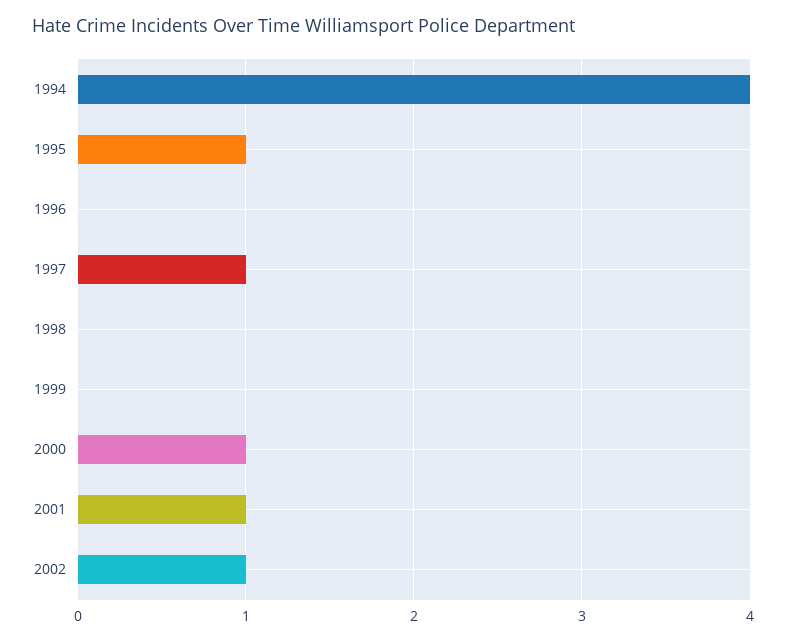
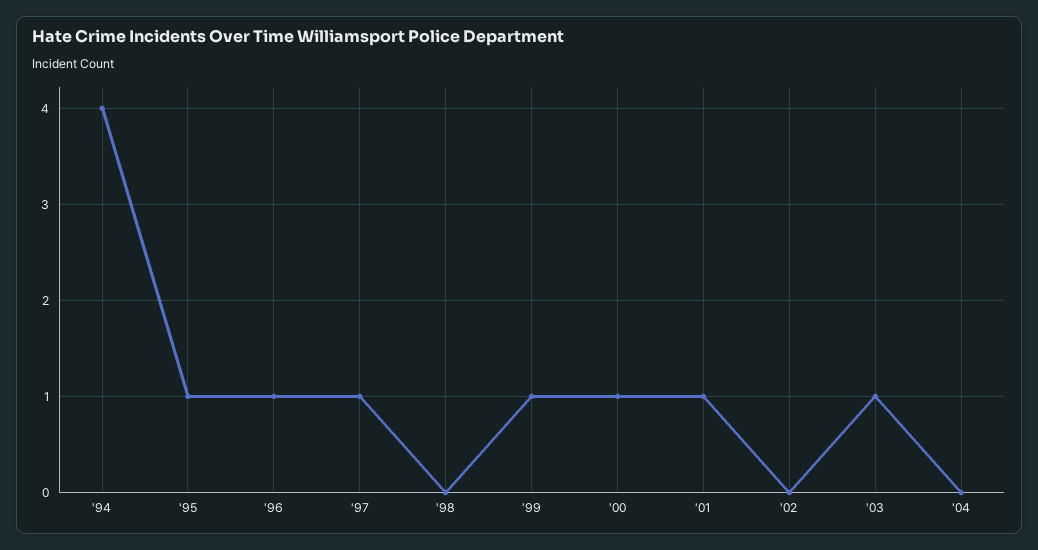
1996: 0 -> 1
1999: 0 -> 1
2002: 1 -> 0
'03: none -> 1
'04: none -> 0

